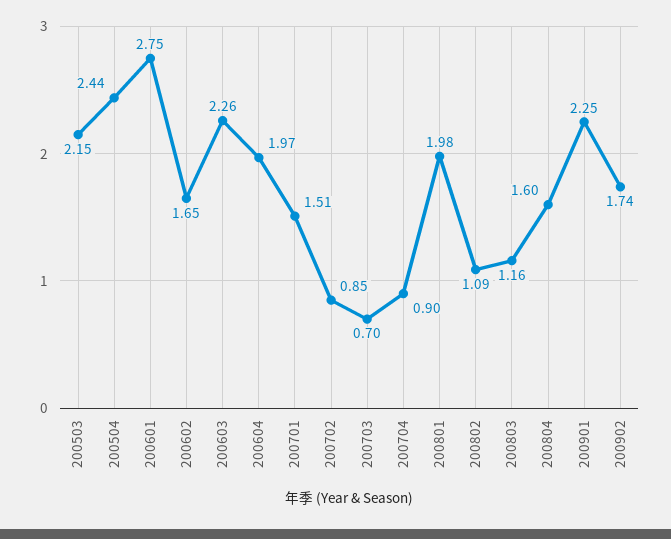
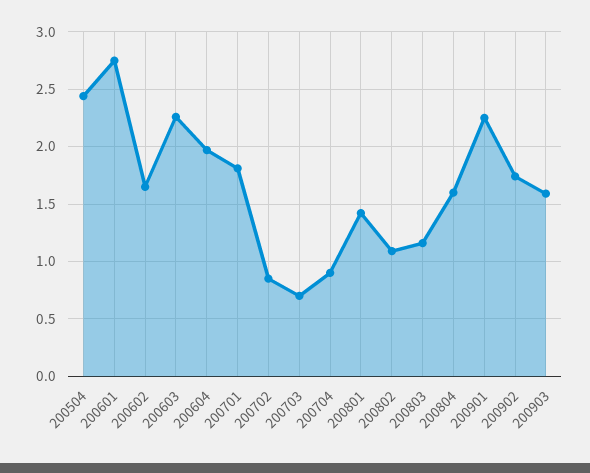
200503: 2.15 -> none
200701: 1.51 -> 1.8
200801: 1.98 -> 1.4
200903: none -> 1.6

